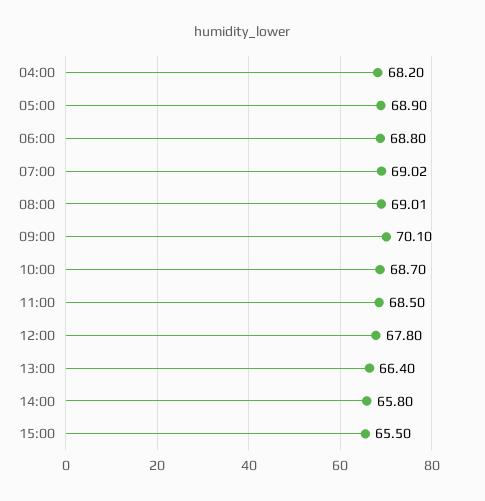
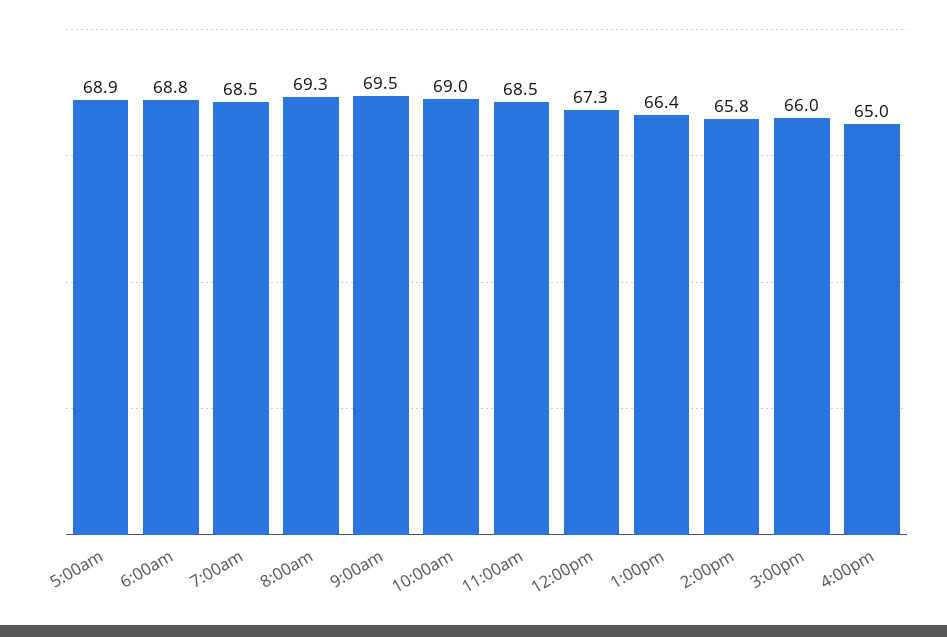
04:00: 68.2 -> none
07:00: 69.02 -> 68.5
08:00: 69.01 -> 69.3
09:00: 70.1 -> 69.5
10:00: 68.7 -> 69
12:00: 67.8 -> 67.3
15:00: 65.5 -> 66
4:00pm: none -> 65

